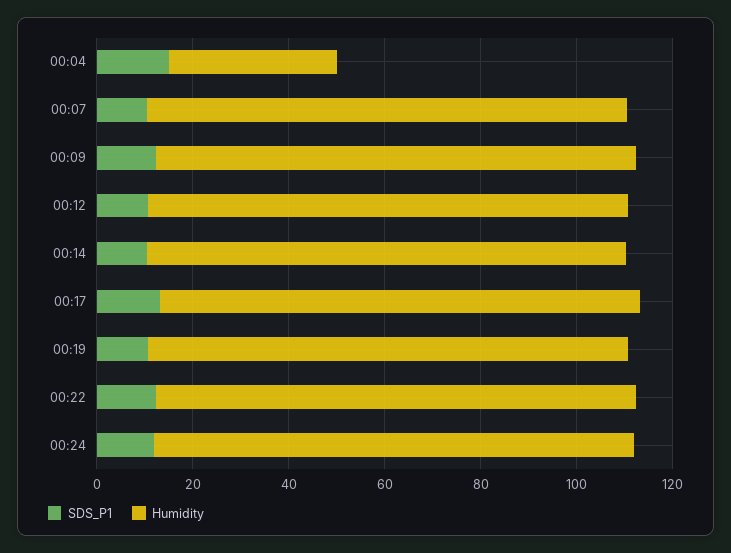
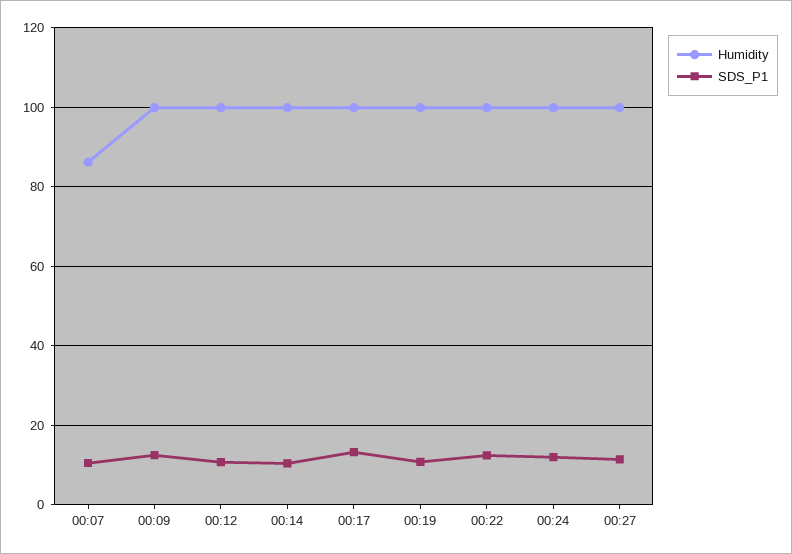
SDS_P1, 00:04: 15 -> none
Humidity, 00:04: 35 -> none
Humidity, 00:07: 100 -> 86
Humidity, 00:27: none -> 100
SDS_P1, 00:27: none -> 12

